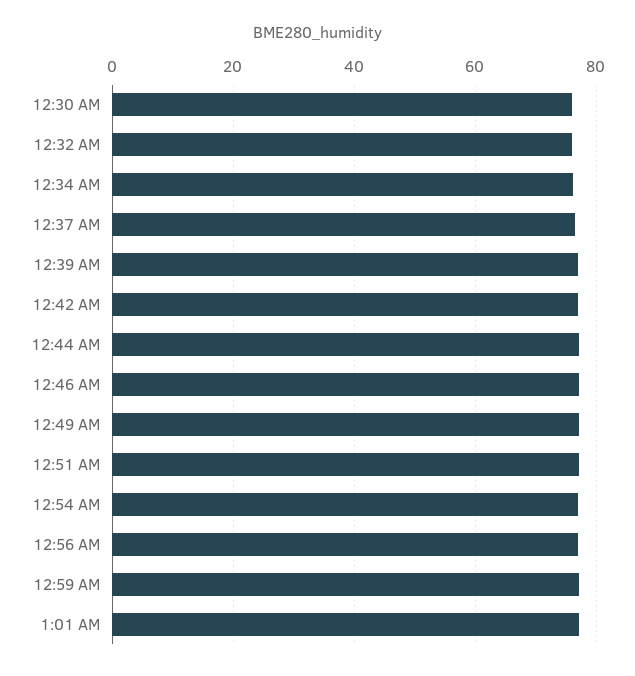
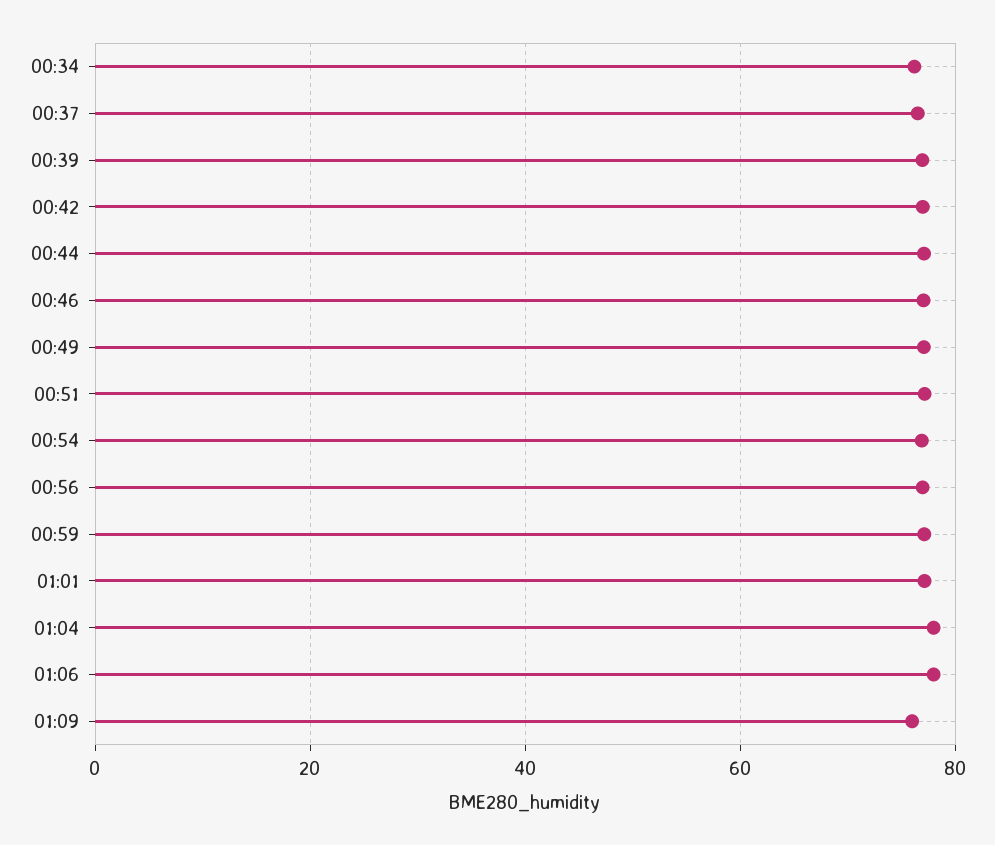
12:30 AM: 76 -> none
12:32 AM: 76 -> none
01:04: none -> 78
01:06: none -> 78
01:09: none -> 76

